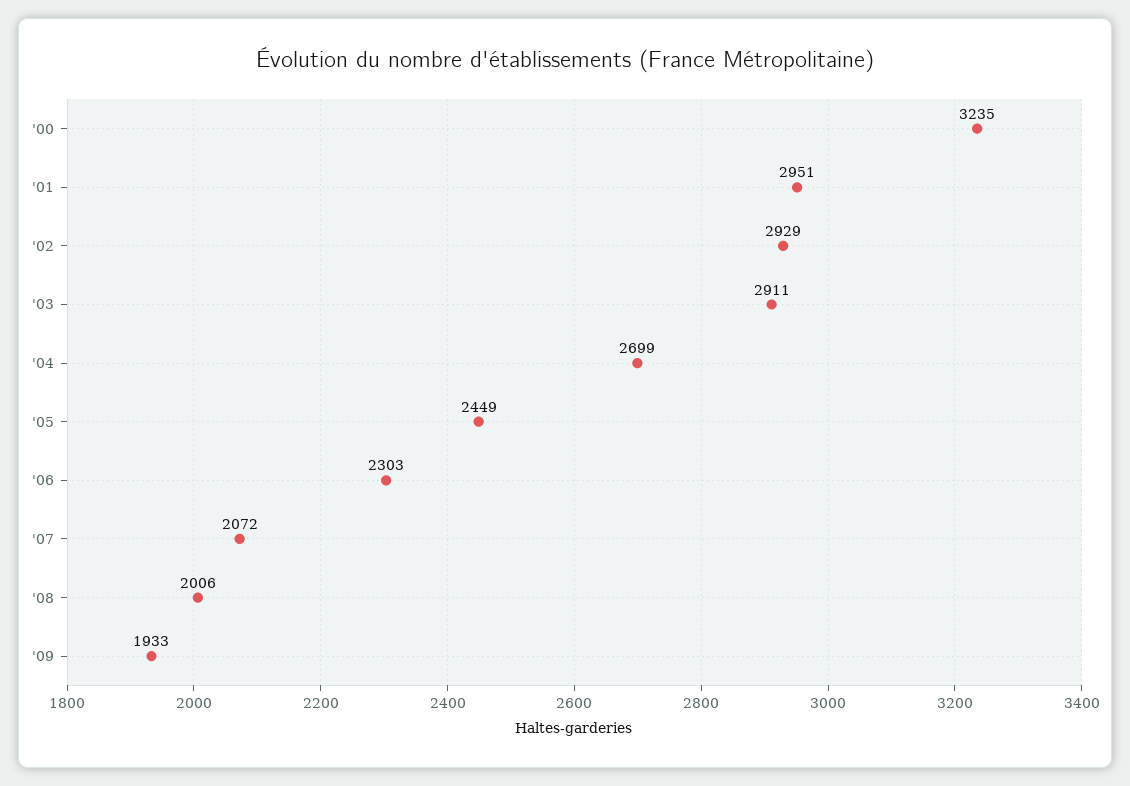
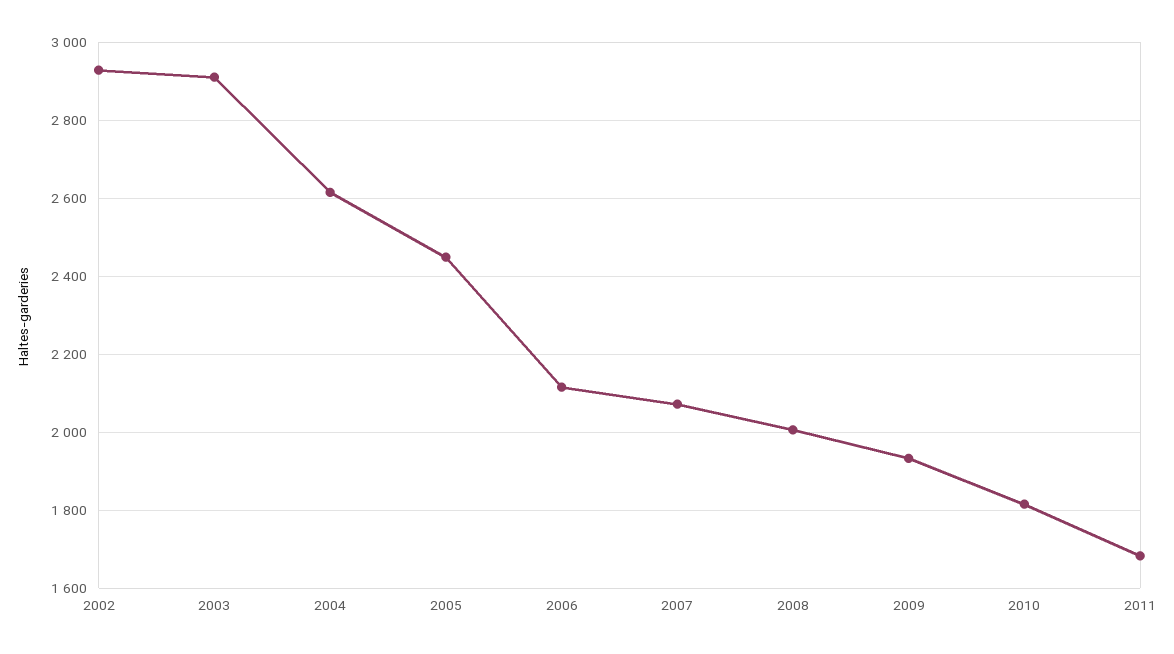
'00: 3235 -> none
'01: 2951 -> none
'04: 2699 -> 2620
'06: 2303 -> 2120
2010: none -> 1820
2011: none -> 1680

